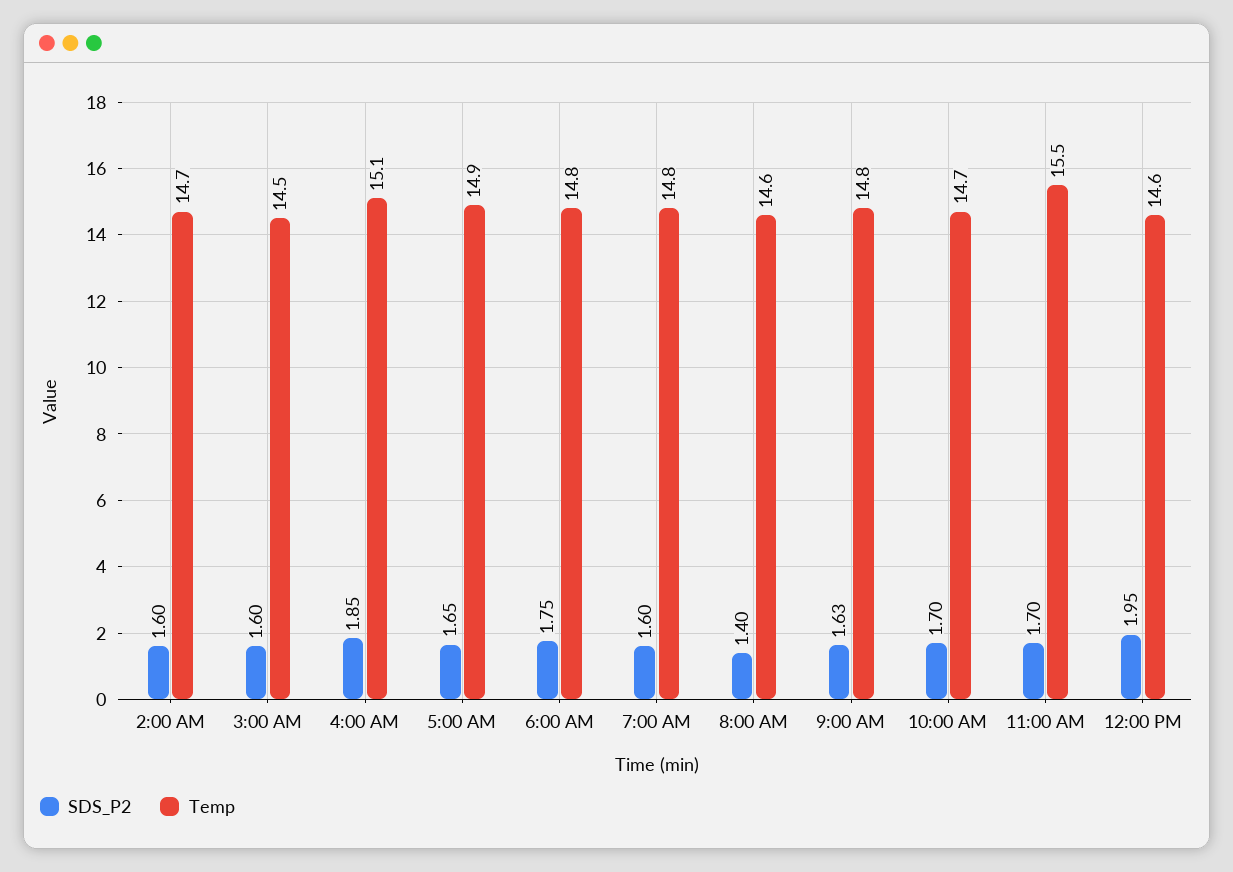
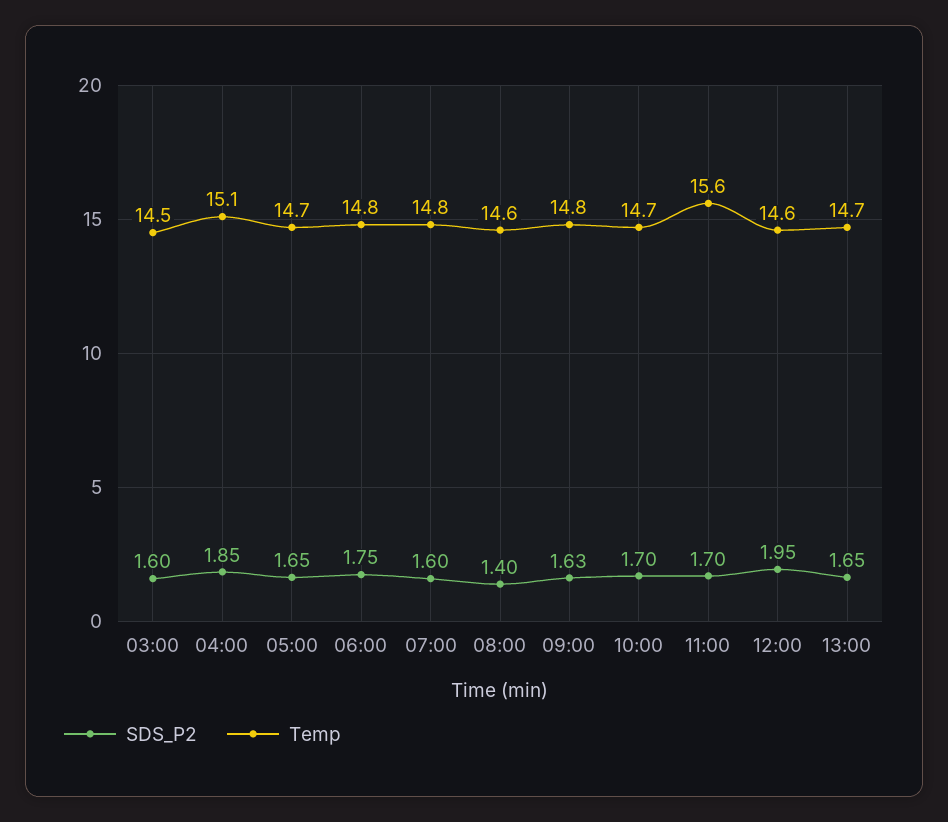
SDS_P2, 2:00 AM: 1.6 -> none
Temp, 2:00 AM: 14.7 -> none
Temp, 5:00 AM: 14.9 -> 14.7
Temp, 11:00 AM: 15.5 -> 15.6
SDS_P2, 13:00: none -> 1.65
Temp, 13:00: none -> 14.7

